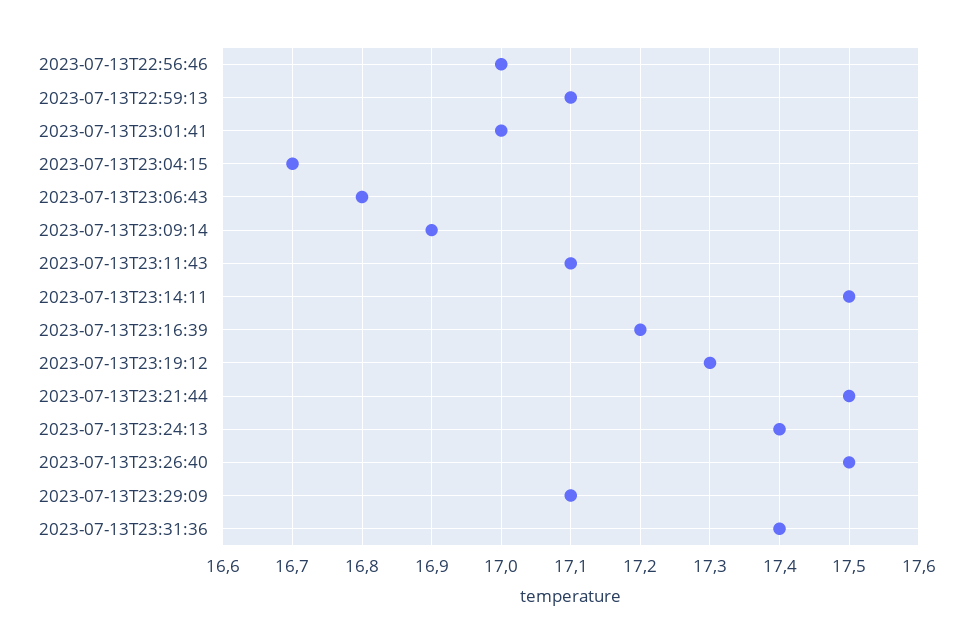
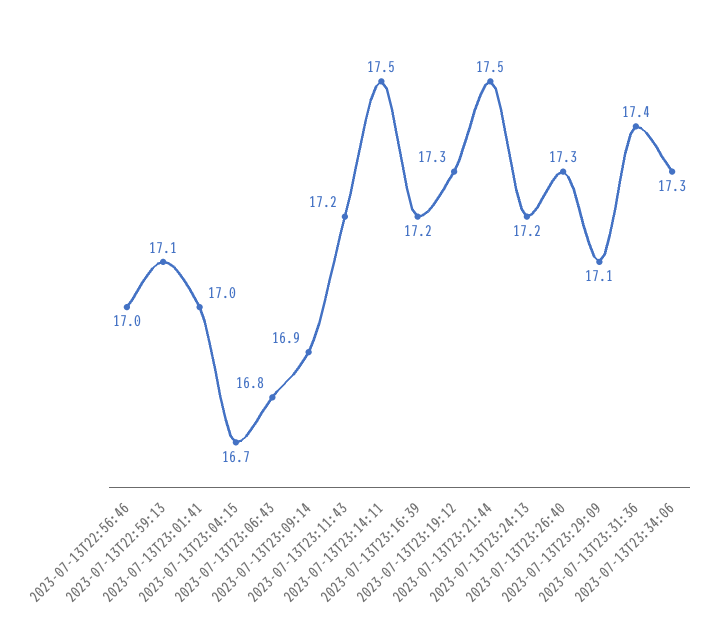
2023-07-13T23:11:43: 17.1 -> 17.2
2023-07-13T23:24:13: 17.4 -> 17.2
2023-07-13T23:26:40: 17.5 -> 17.3
2023-07-13T23:34:06: none -> 17.3

